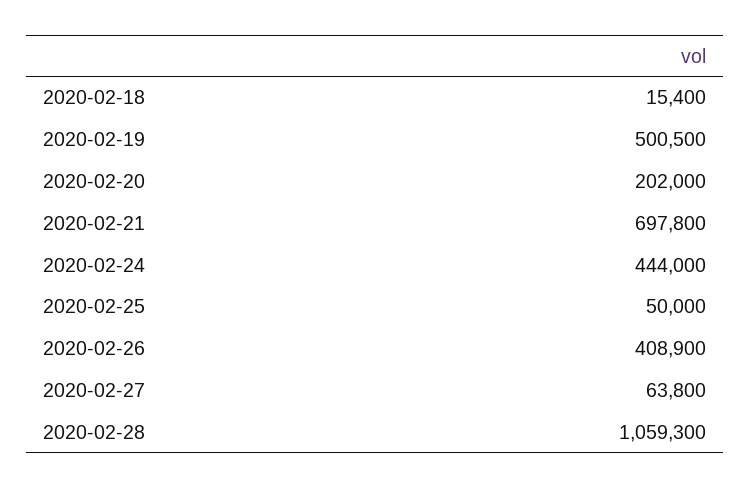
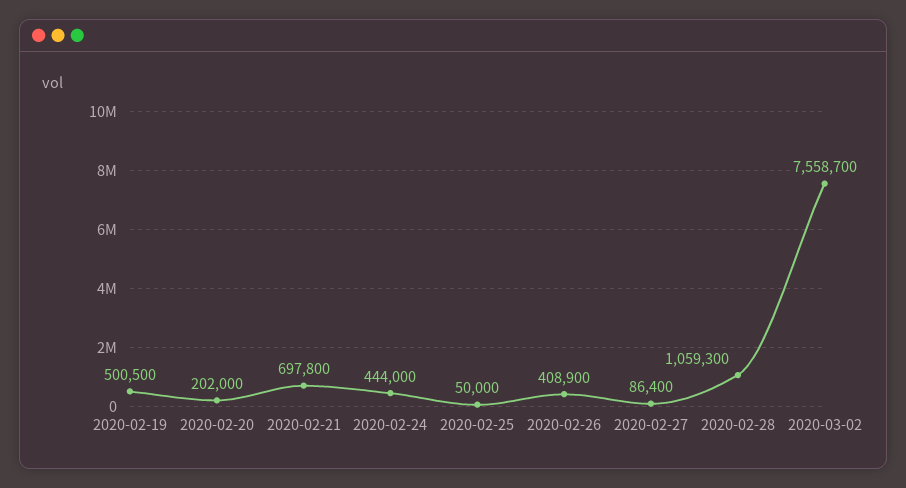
2020-02-18: 15400 -> none
2020-02-27: 63800 -> 86400
2020-03-02: none -> 7558700

